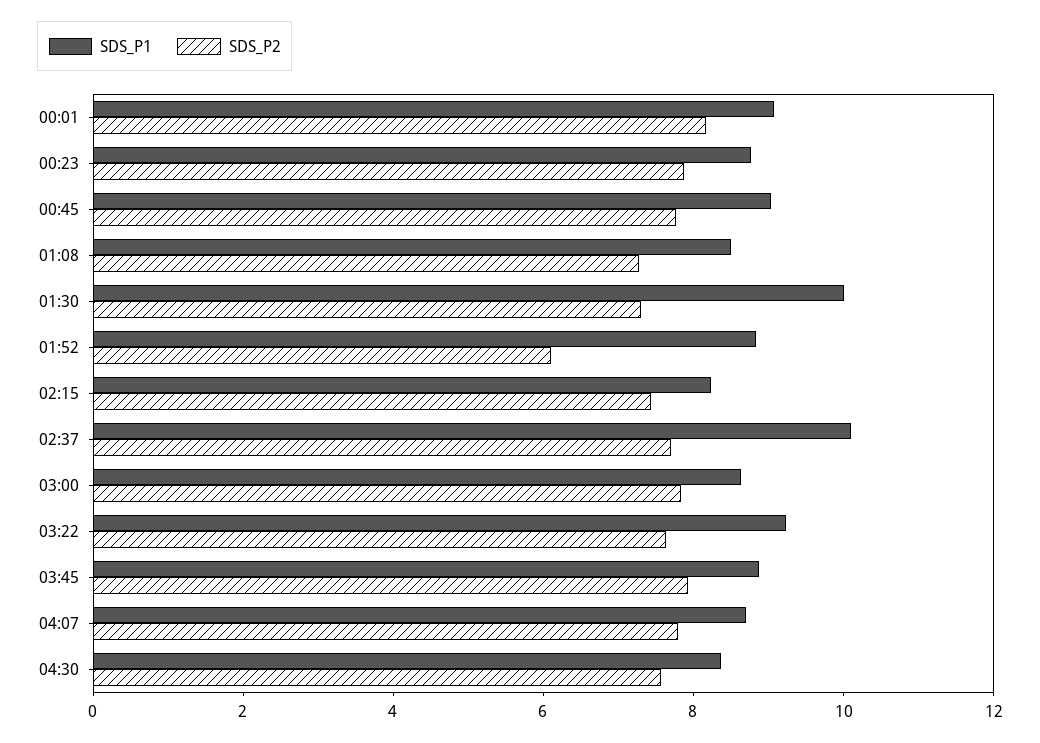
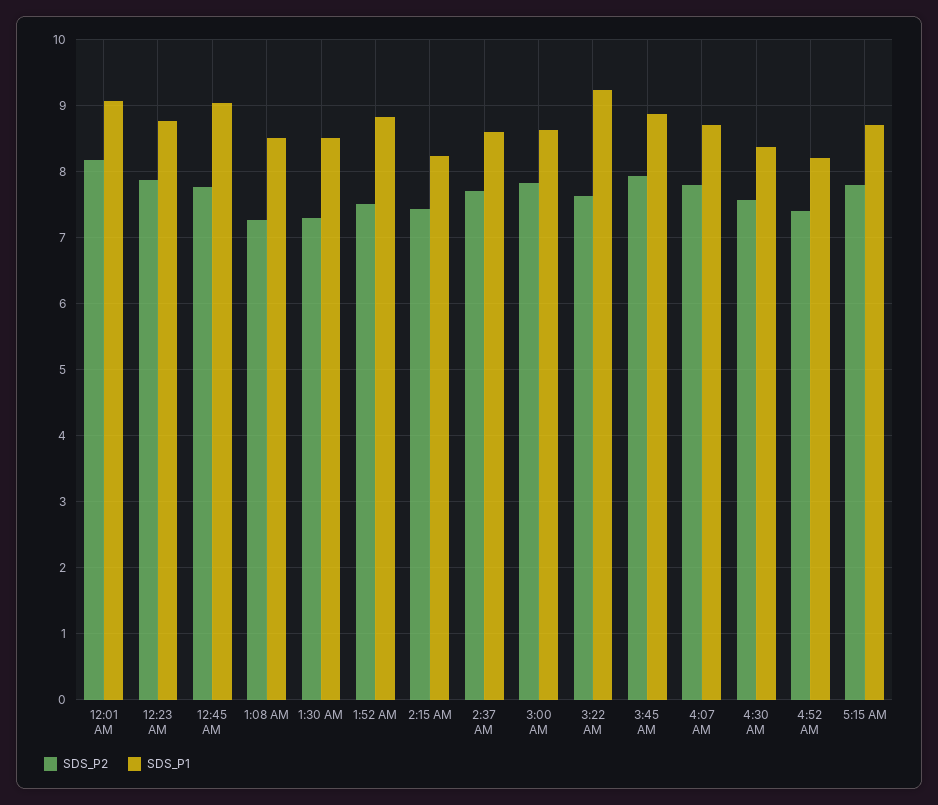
SDS_P1, 01:30: 10 -> 8.5
SDS_P2, 01:52: 6 -> 7.5
SDS_P1, 02:37: 10 -> 8.6
SDS_P2, 4:52 AM: none -> 7.4
SDS_P1, 4:52 AM: none -> 8.2
SDS_P2, 5:15 AM: none -> 7.8
SDS_P1, 5:15 AM: none -> 8.7

